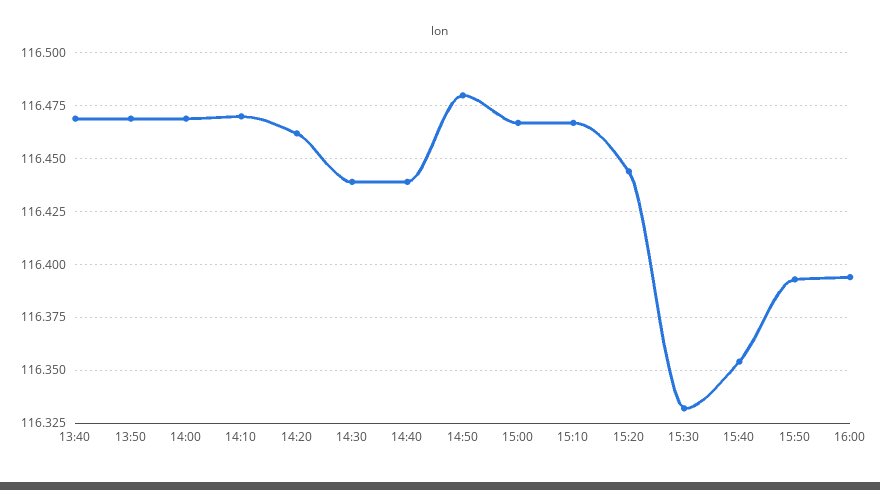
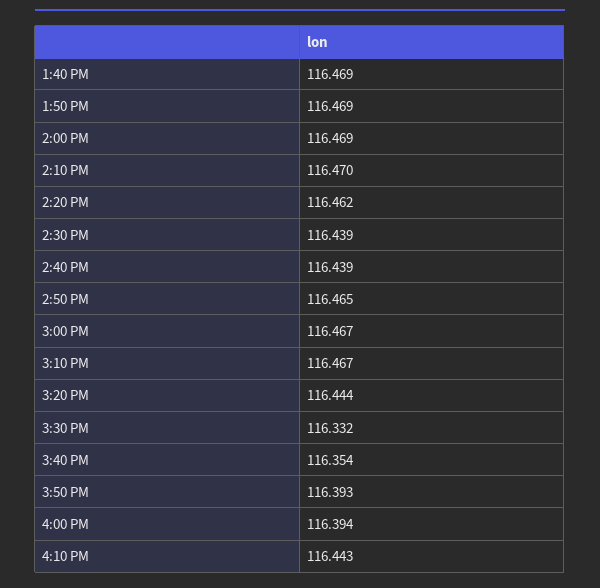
14:50: 116.48 -> 116.465
4:10 PM: none -> 116.443

